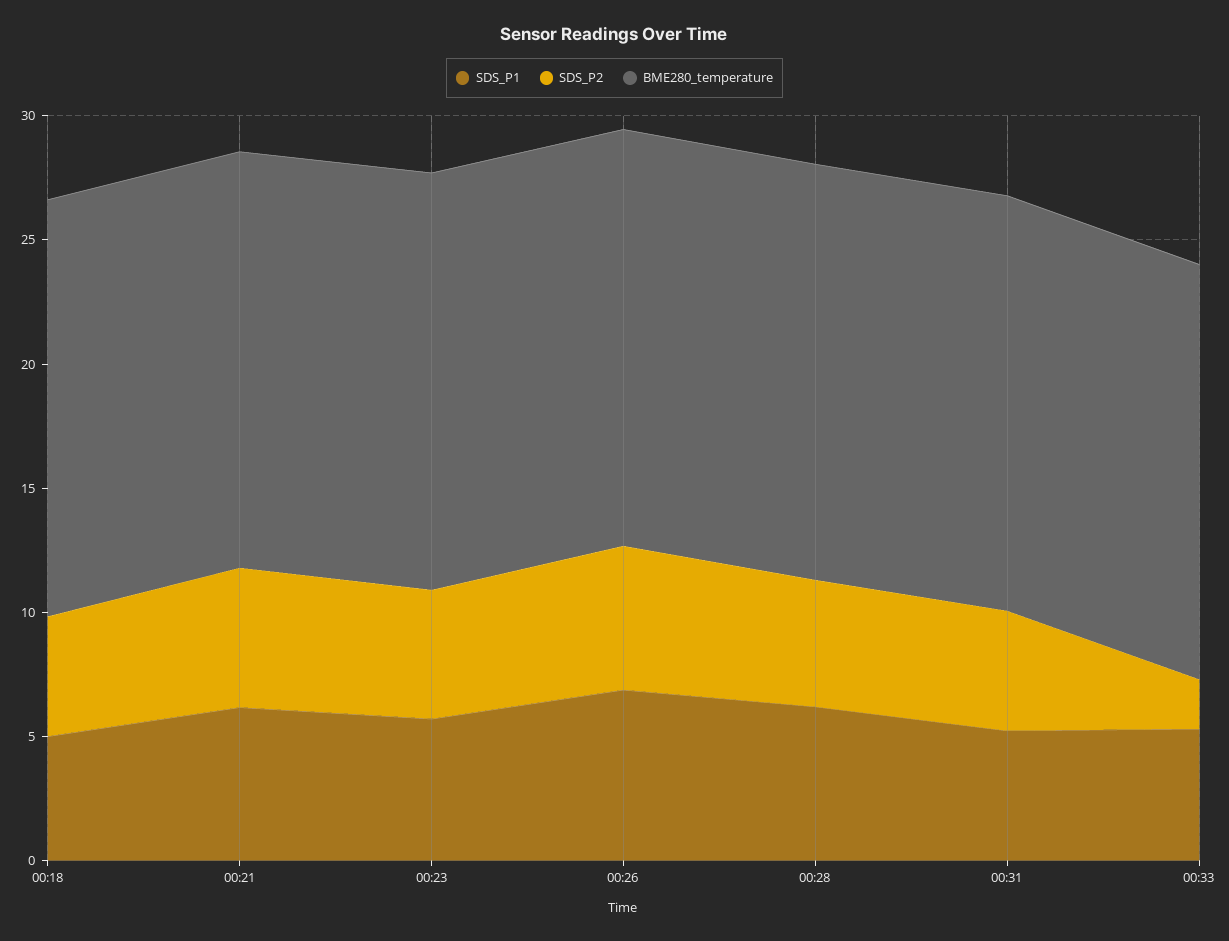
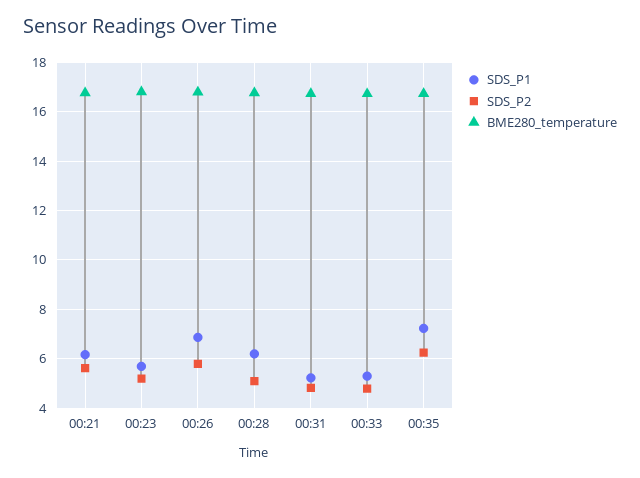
SDS_P1, 00:18: 5 -> none
SDS_P2, 00:18: 5 -> none
BME280_temperature, 00:18: 17 -> none
SDS_P2, 00:33: 2 -> 4.75
SDS_P1, 00:35: none -> 7.25
SDS_P2, 00:35: none -> 6.25
BME280_temperature, 00:35: none -> 16.75

